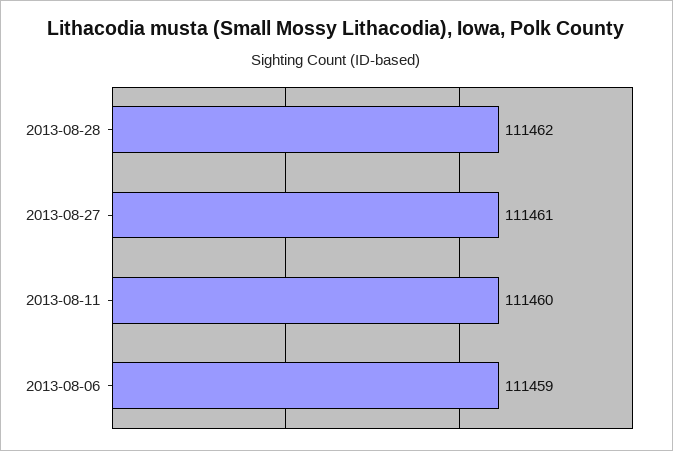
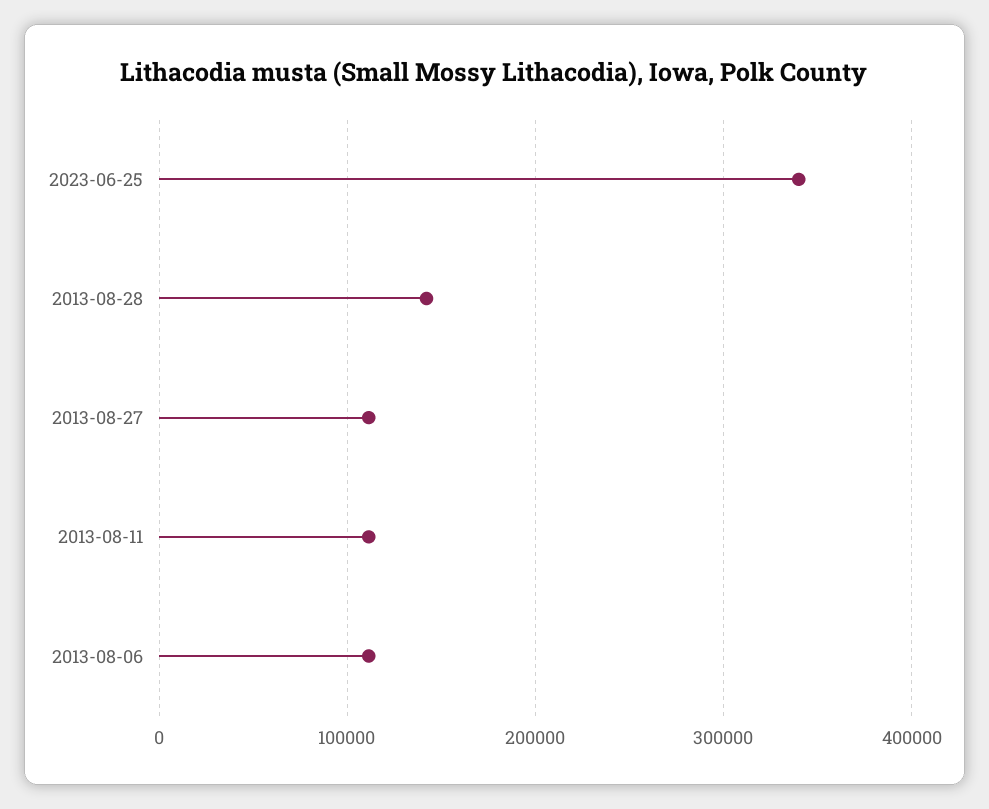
2013-08-28: 111462 -> 140000
2023-06-25: none -> 340000

